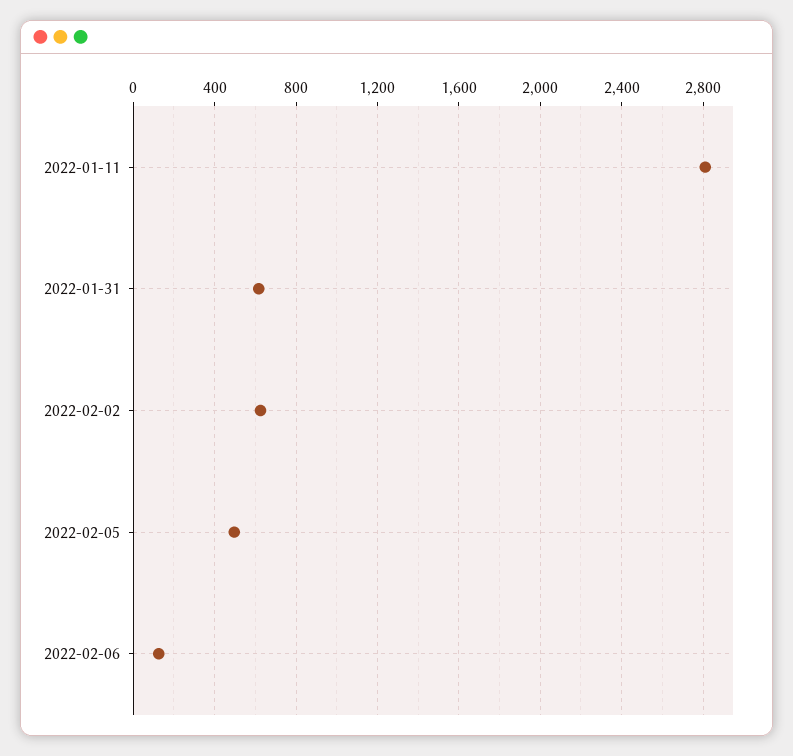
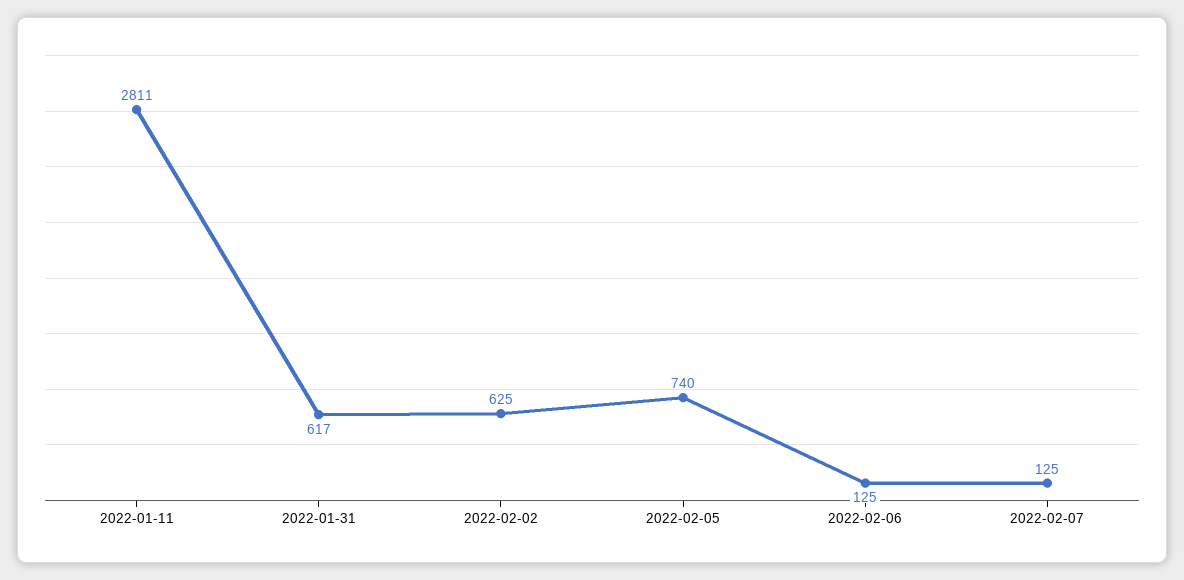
2022-02-05: 500 -> 740
2022-02-07: none -> 125

